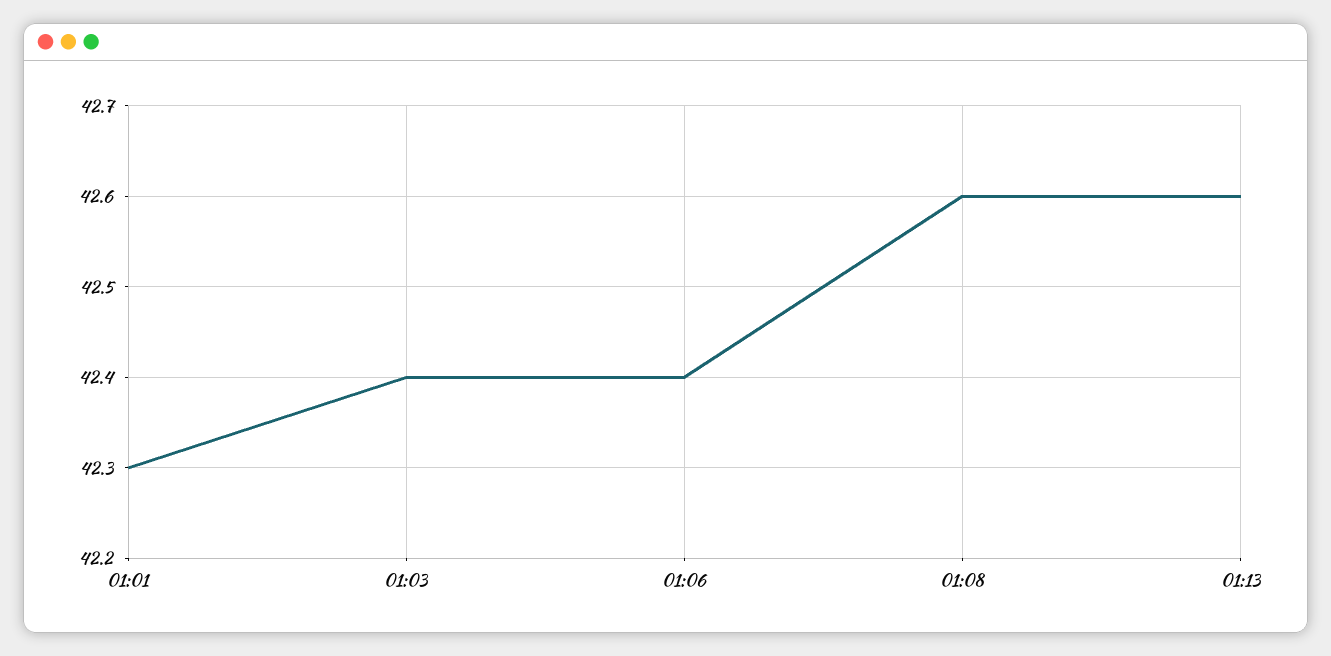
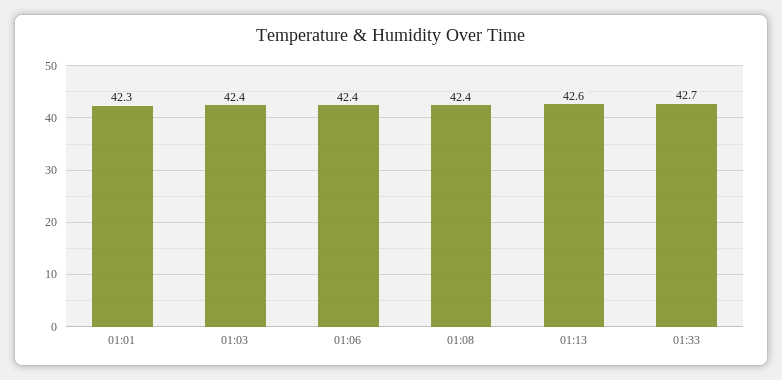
01:08: 42.6 -> 42.4
01:33: none -> 42.7

